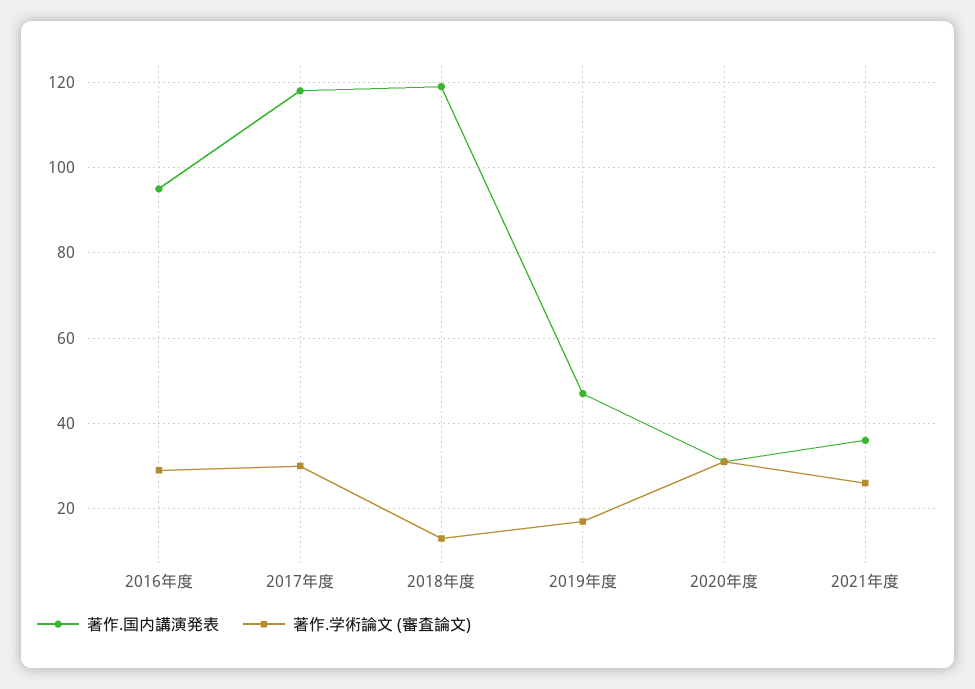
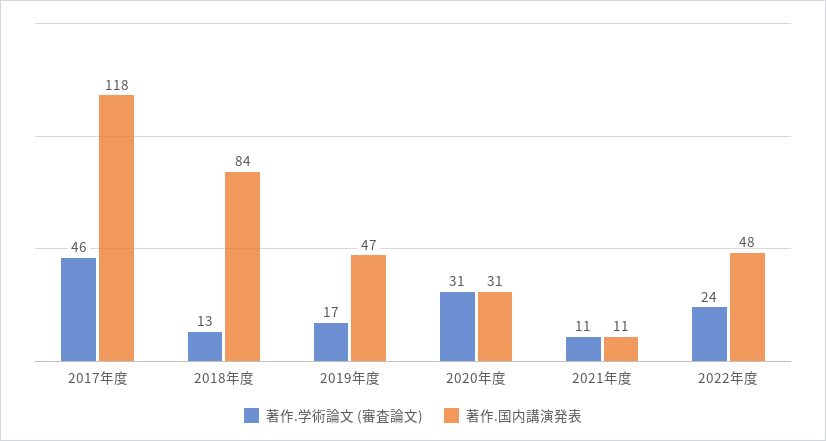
著作.国内講演発表, 2016年度: 95 -> none
著作.学術論文 (審査論文), 2016年度: 30 -> none
著作.学術論文 (審査論文), 2017年度: 30 -> 46
著作.国内講演発表, 2018年度: 120 -> 84
著作.国内講演発表, 2021年度: 35 -> 11
著作.学術論文 (審査論文), 2021年度: 25 -> 11
著作.学術論文 (審査論文), 2022年度: none -> 24
著作.国内講演発表, 2022年度: none -> 48

